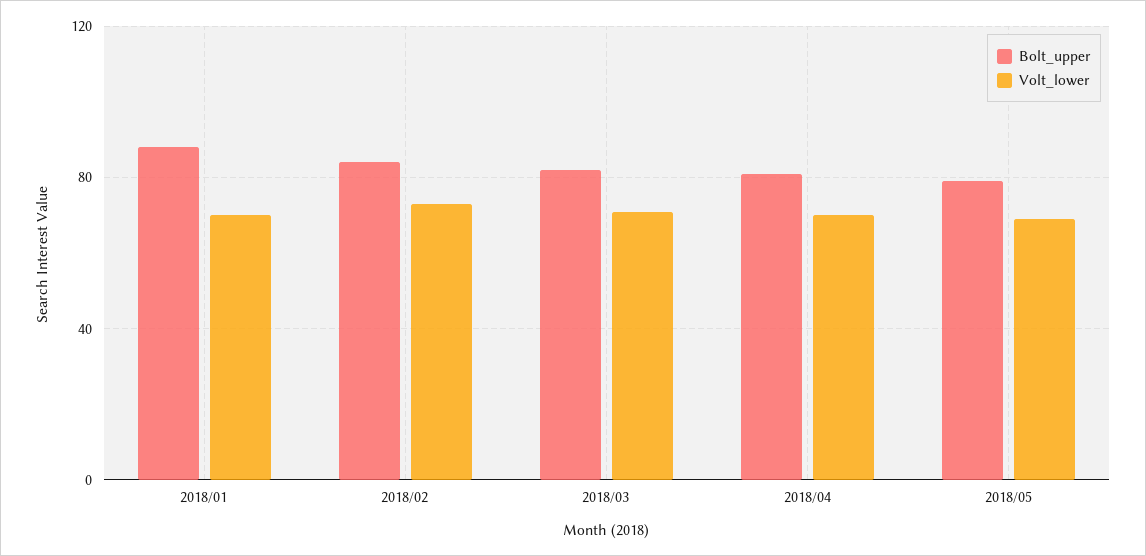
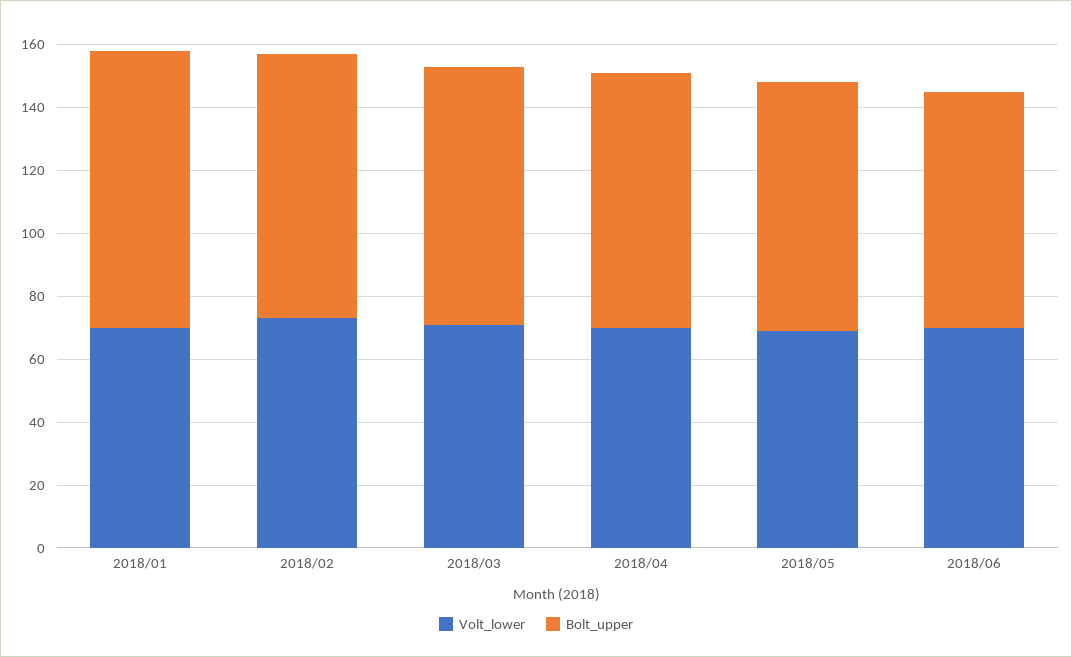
Volt_lower, 2018/06: none -> 70
Bolt_upper, 2018/06: none -> 75

